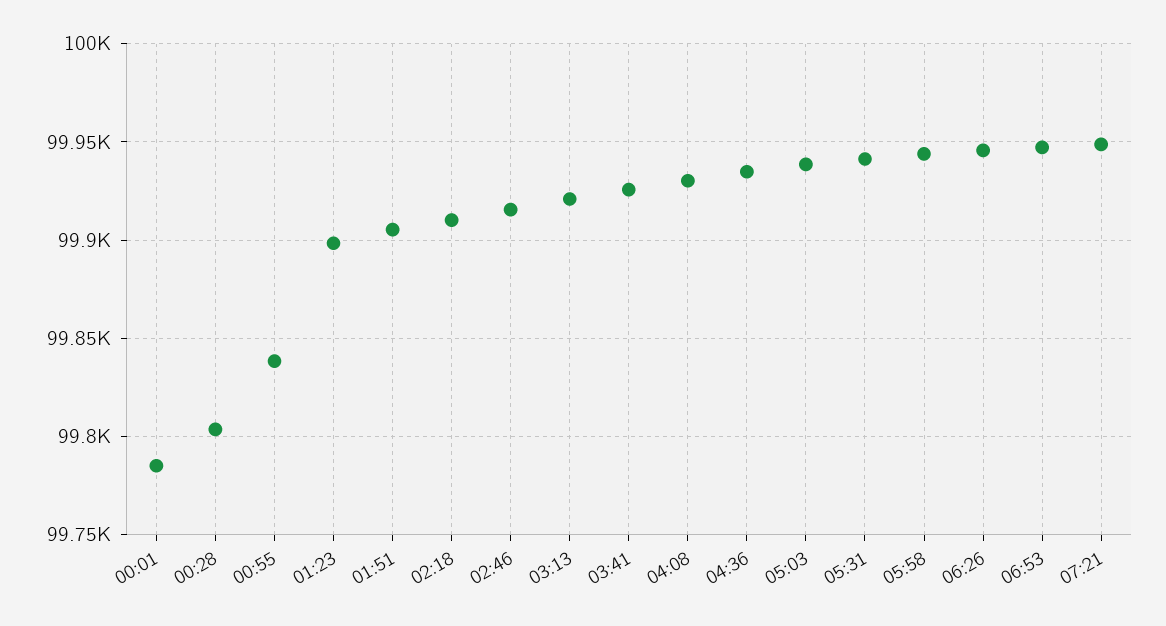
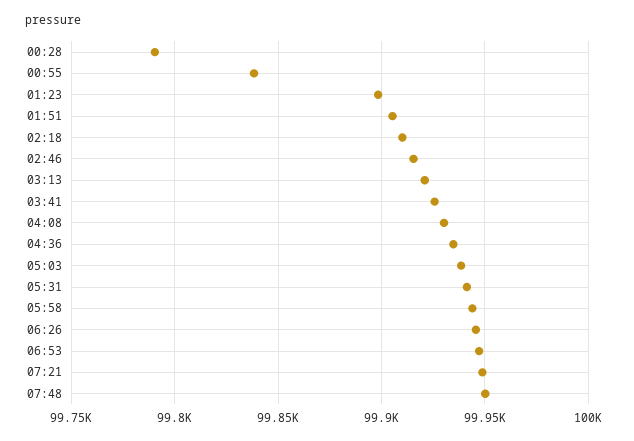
00:01: 99785 -> none
00:28: 99805 -> 99790
07:48: none -> 99950

